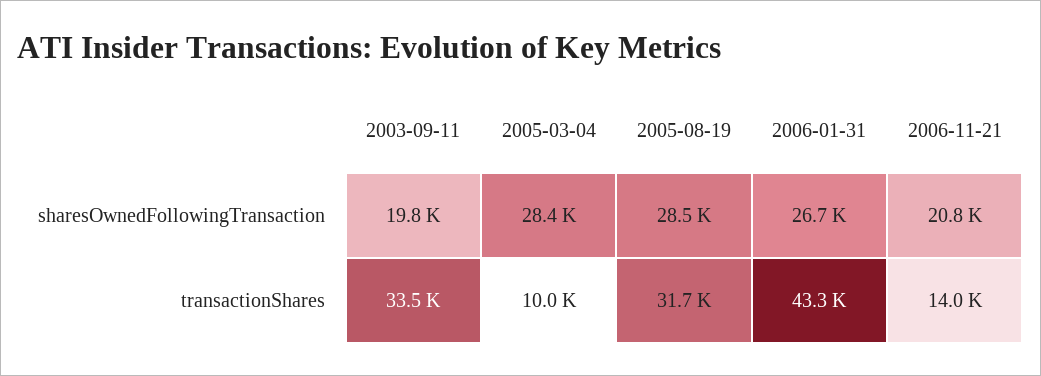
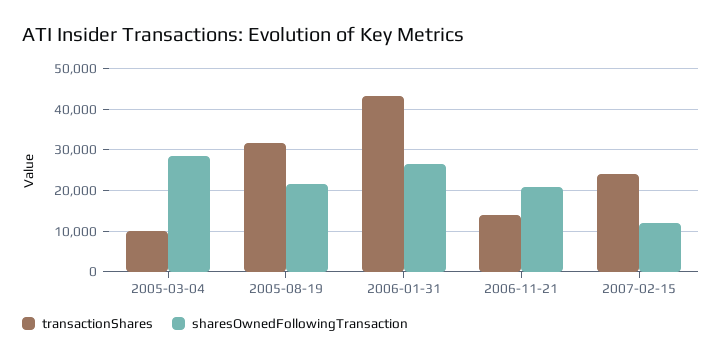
sharesOwnedFollowingTransaction, 2003-09-11: 19800 -> none
sharesOwnedFollowingTransaction, 2005-08-19: 28500 -> 22000
transactionShares, 2003-09-11: 33500 -> none
transactionShares, 2007-02-15: none -> 24000
sharesOwnedFollowingTransaction, 2007-02-15: none -> 12000

